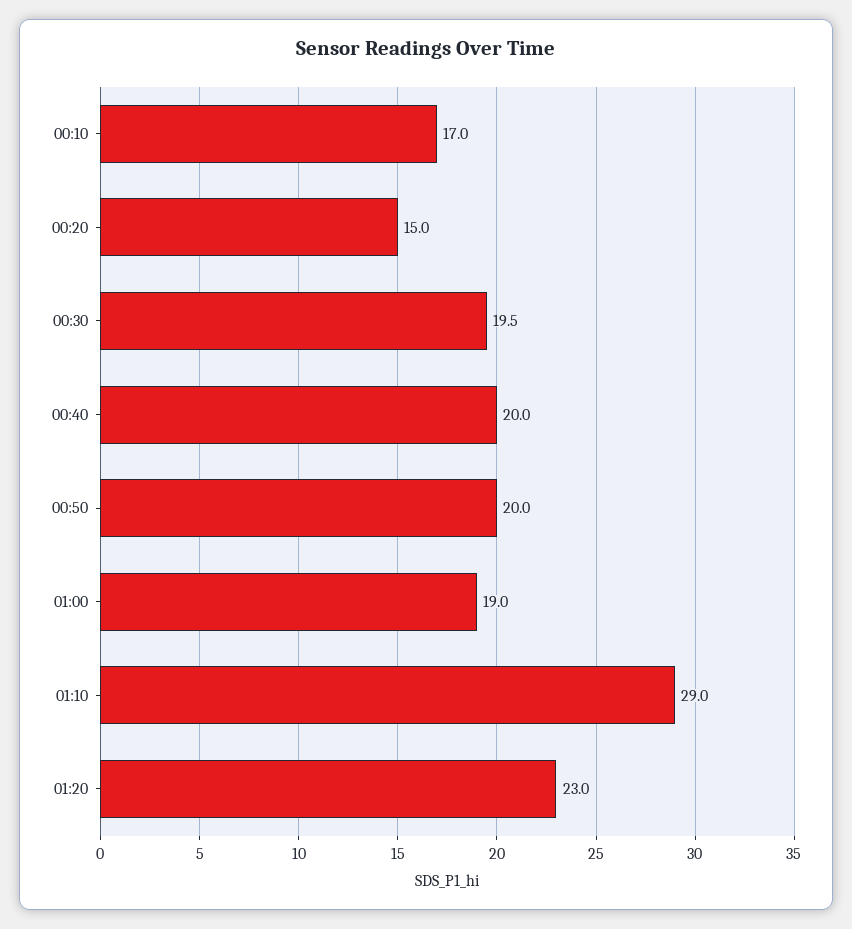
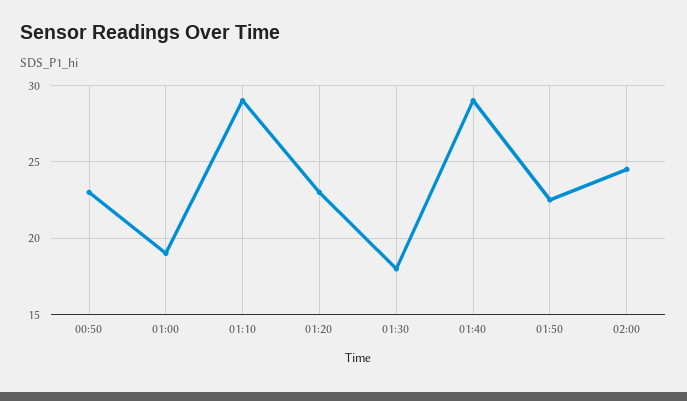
00:10: 17 -> none
00:20: 15 -> none
00:30: 19.5 -> none
00:40: 20 -> none
00:50: 20 -> 23
01:30: none -> 18
01:40: none -> 29
01:50: none -> 22.5
02:00: none -> 24.5

